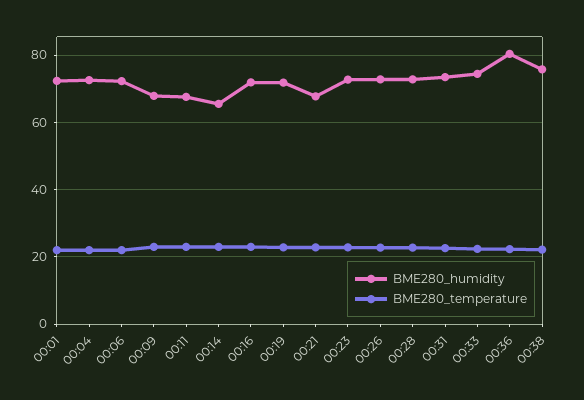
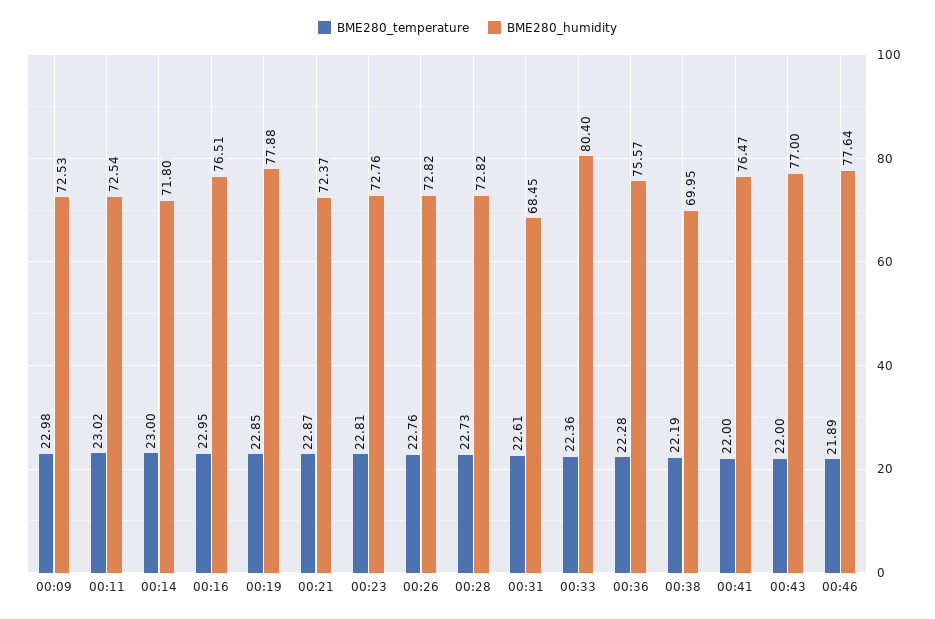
BME280_humidity, 00:01: 72 -> none
BME280_temperature, 00:01: 22 -> none
BME280_humidity, 00:04: 72 -> none
BME280_temperature, 00:04: 22 -> none
BME280_humidity, 00:06: 72 -> none
BME280_temperature, 00:06: 22 -> none
BME280_humidity, 00:09: 68 -> 72.53
BME280_humidity, 00:11: 68 -> 72.54
BME280_humidity, 00:14: 66 -> 71.8
BME280_humidity, 00:16: 72 -> 76.51
BME280_humidity, 00:19: 72 -> 77.88
BME280_humidity, 00:21: 68 -> 72.37
BME280_humidity, 00:31: 74 -> 68.45
BME280_humidity, 00:33: 74 -> 80.4
BME280_humidity, 00:36: 80 -> 75.57
BME280_humidity, 00:38: 76 -> 69.95
BME280_temperature, 00:41: none -> 22
BME280_humidity, 00:41: none -> 76.47
BME280_temperature, 00:43: none -> 22
BME280_humidity, 00:43: none -> 77
BME280_temperature, 00:46: none -> 21.89
BME280_humidity, 00:46: none -> 77.64

